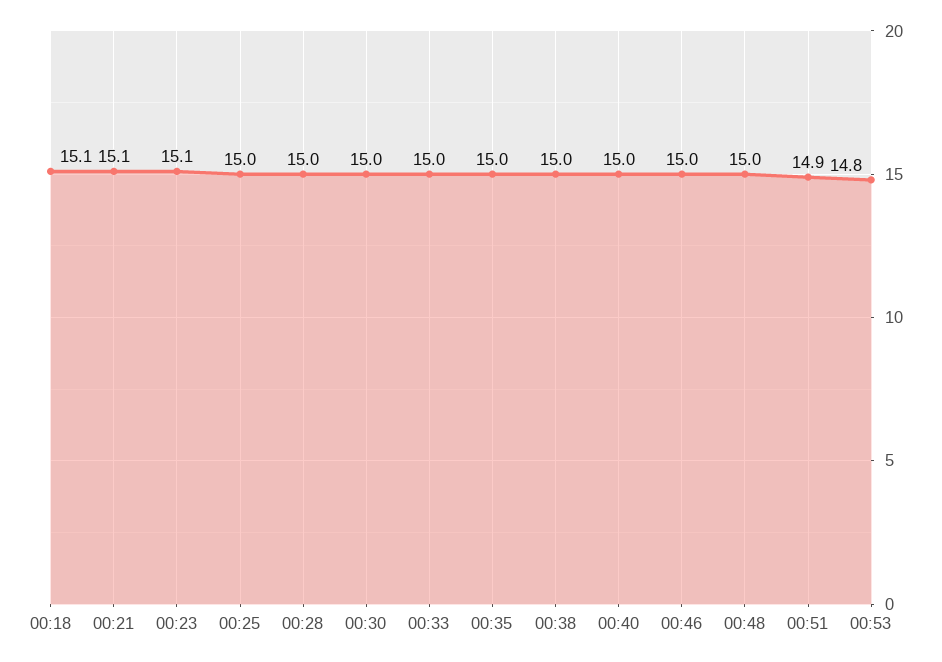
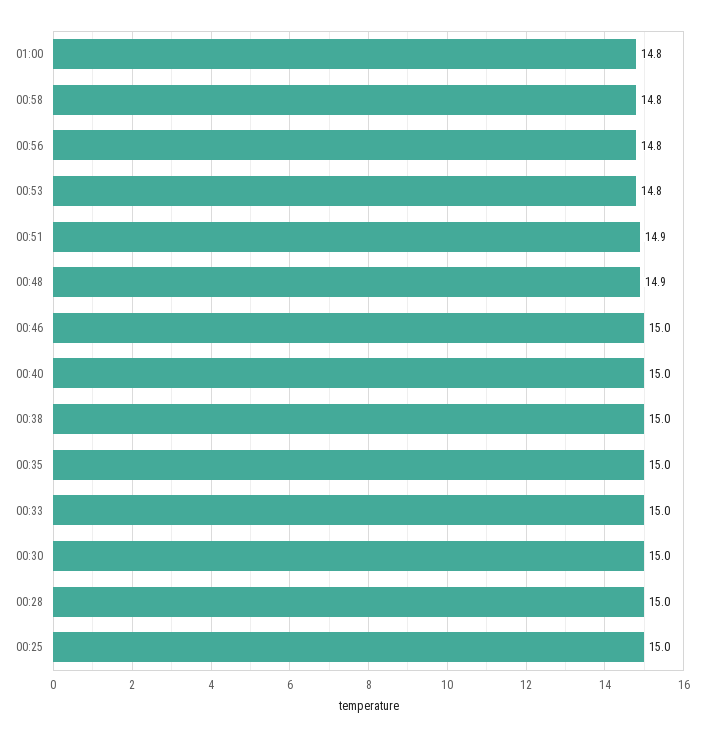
00:18: 15.1 -> none
00:21: 15.1 -> none
00:23: 15.1 -> none
00:48: 15 -> 14.9
01:00: none -> 14.8
00:58: none -> 14.8
00:56: none -> 14.8

